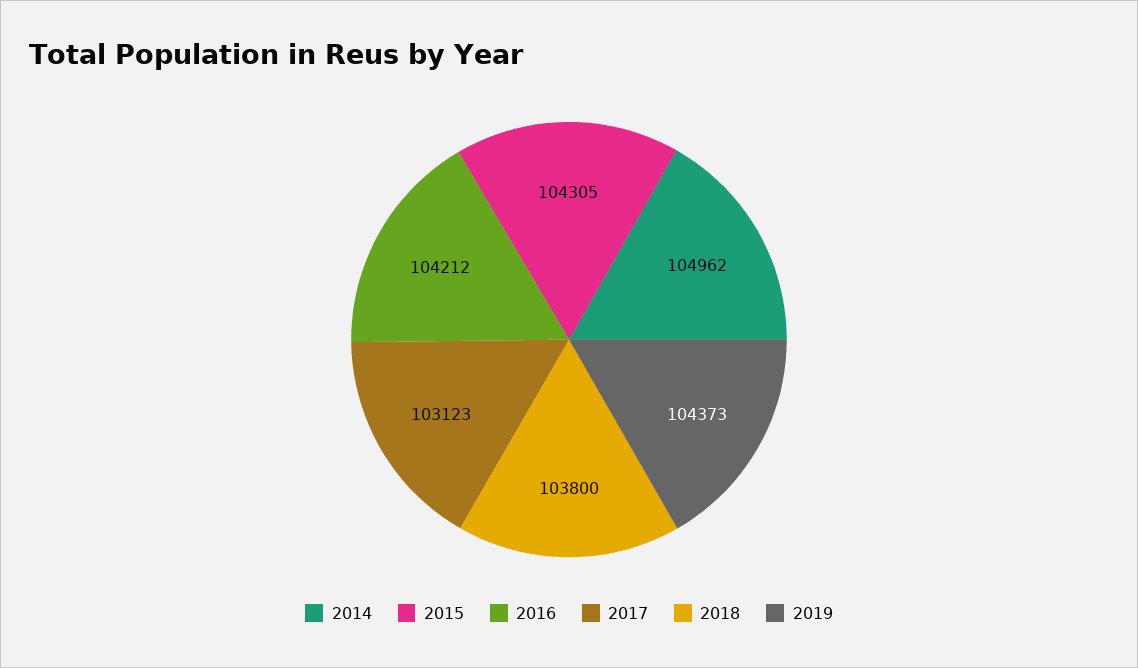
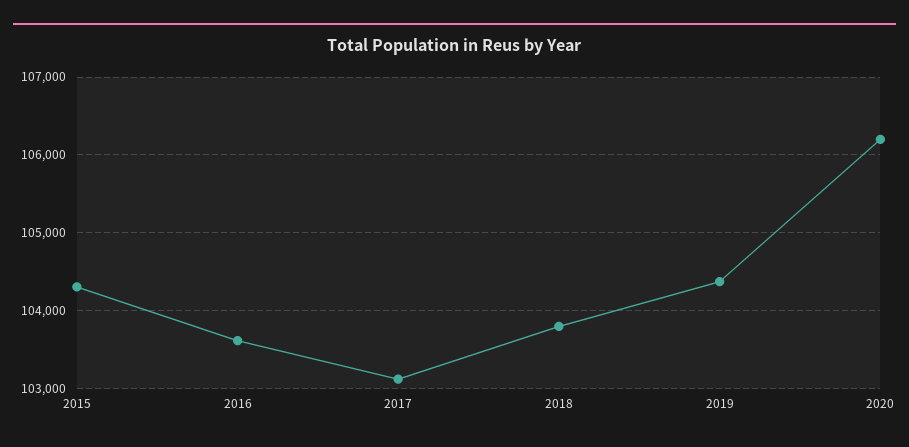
2014: 104962 -> none
2016: 104212 -> 103600
2020: none -> 106200

